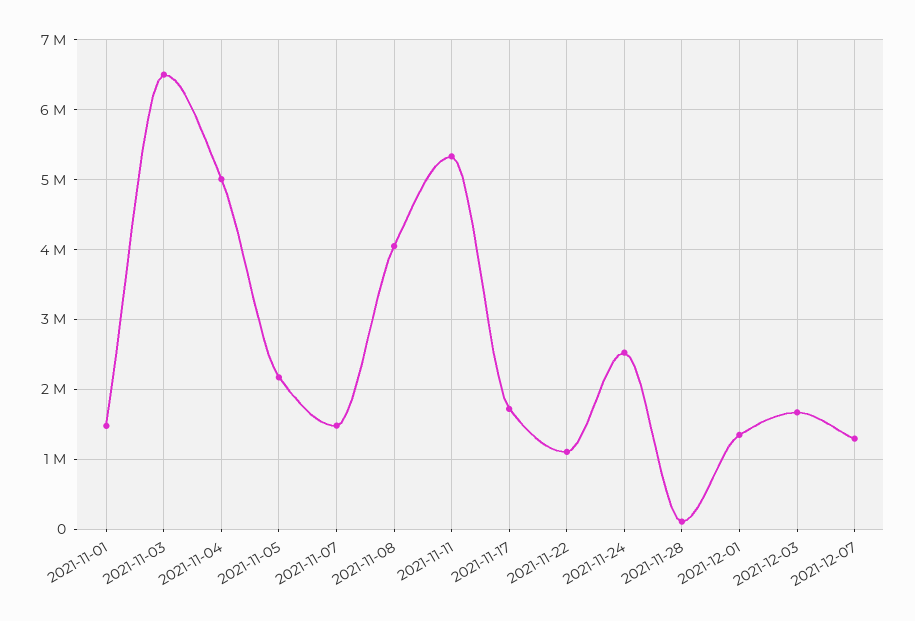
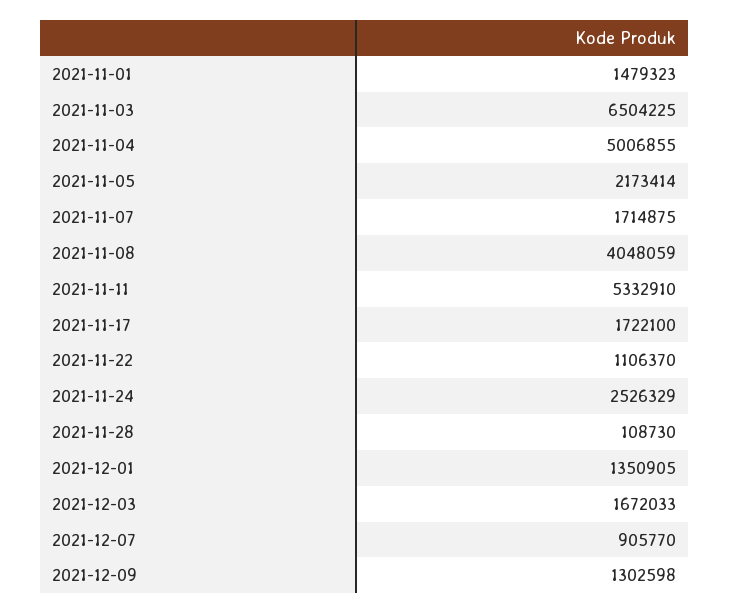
2021-11-07: 1500000 -> 1714875
2021-12-07: 1300000 -> 905770
2021-12-09: none -> 1302598

